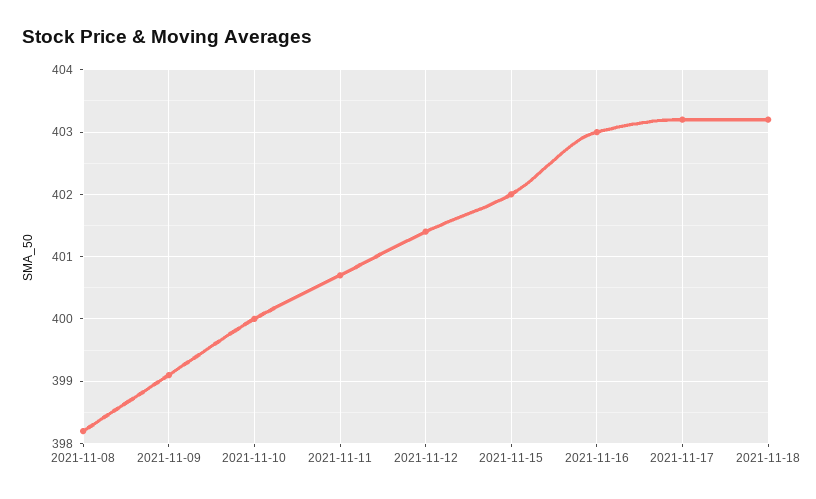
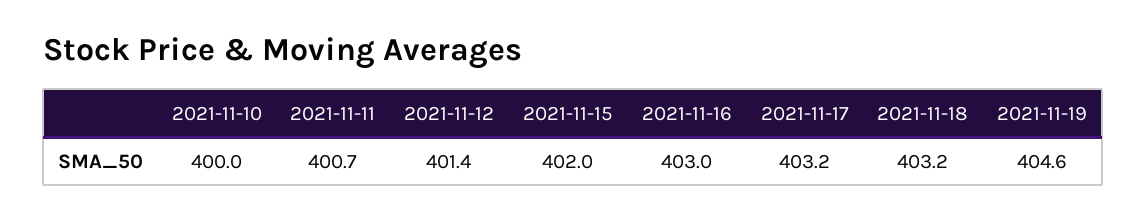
2021-11-08: 398.2 -> none
2021-11-09: 399.1 -> none
2021-11-19: none -> 404.6

